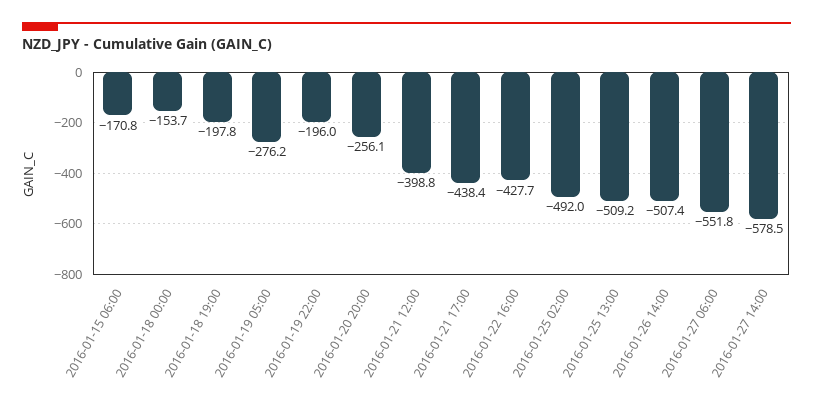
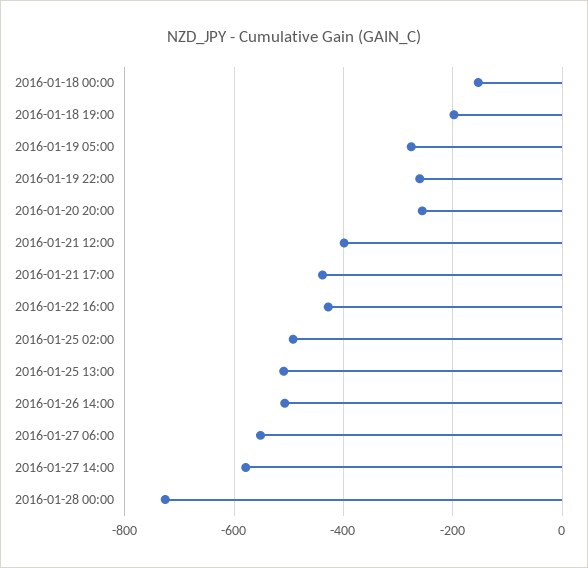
2016-01-15 06:00: -170.8 -> none
2016-01-19 22:00: -196 -> -260
2016-01-28 00:00: none -> -720

